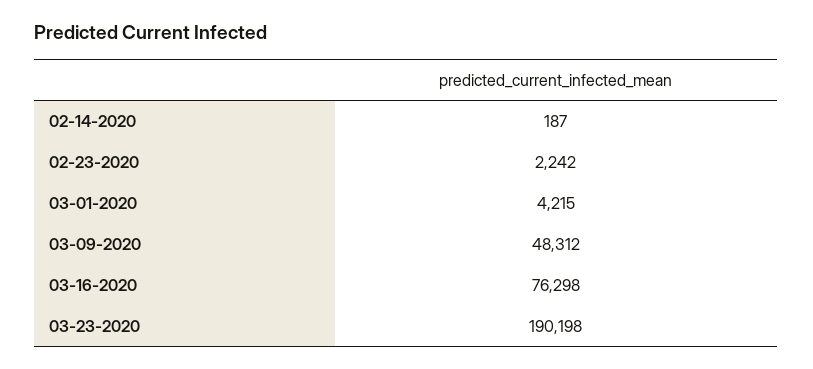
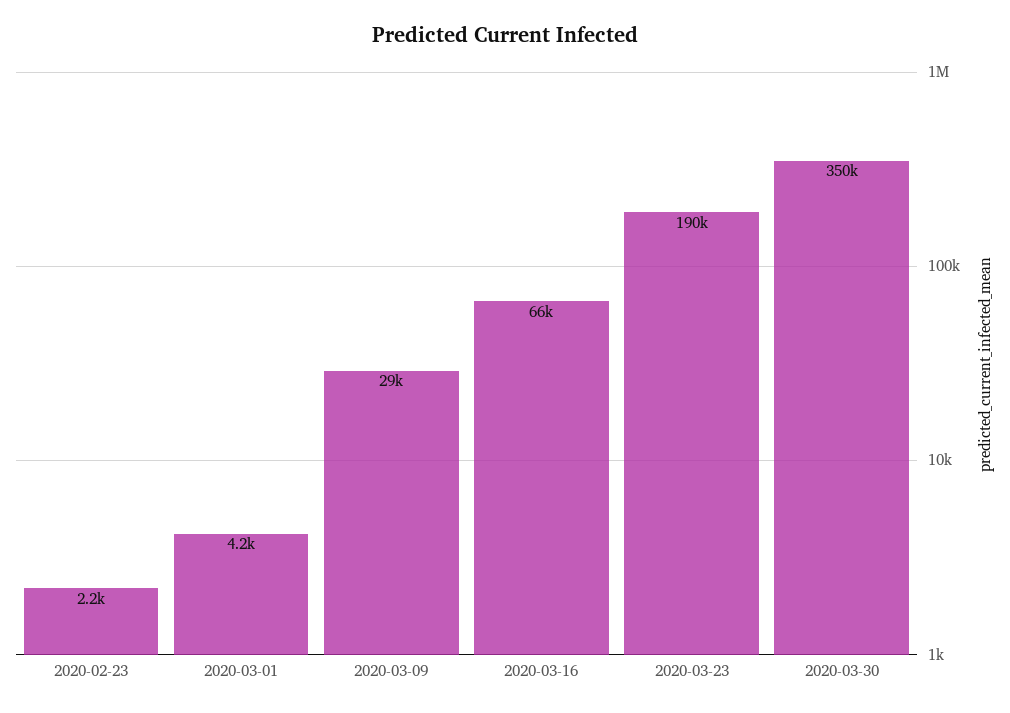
02-14-2020: 187 -> none
03-09-2020: 48312 -> 29000
03-16-2020: 76298 -> 66000
2020-03-30: none -> 350000

